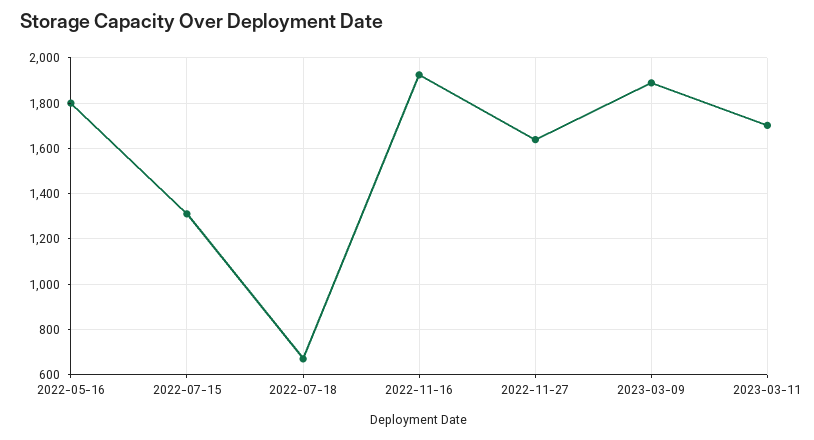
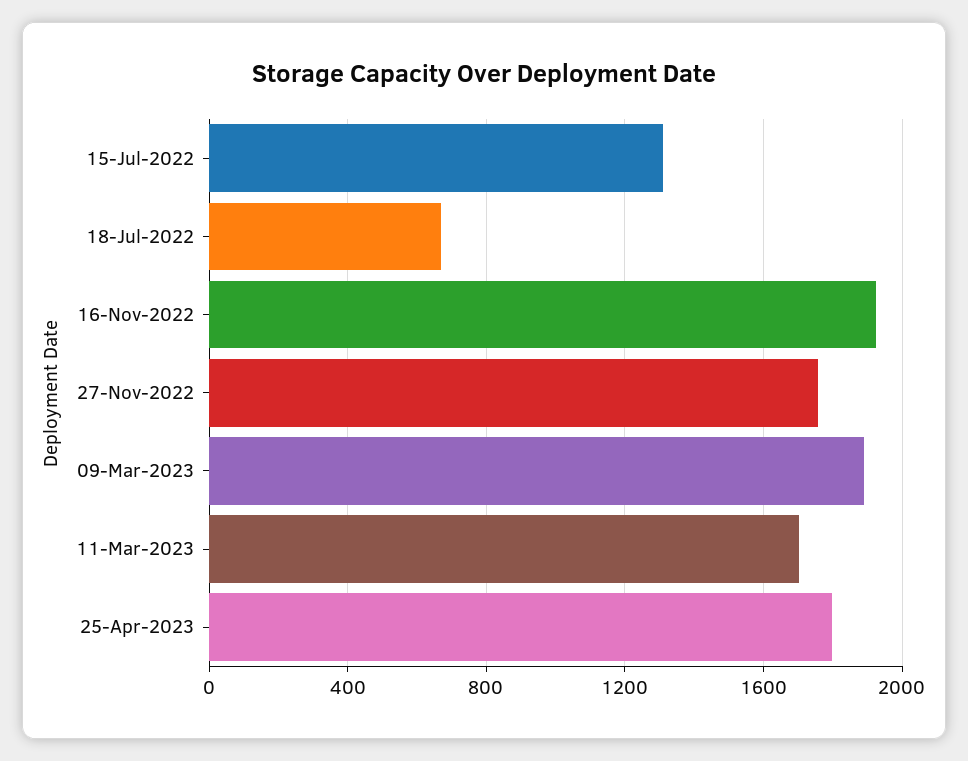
2022-05-16: 1800 -> none
2022-11-27: 1650 -> 1750
25-Apr-2023: none -> 1800

